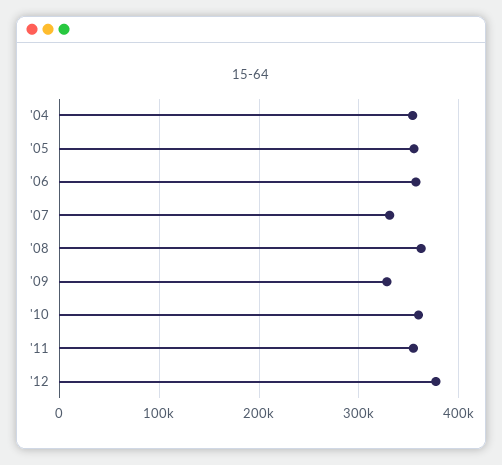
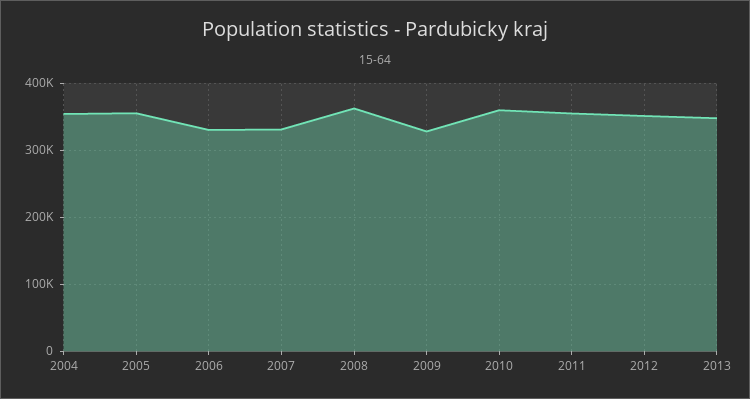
'06: 360000 -> 330000
'12: 380000 -> 350000
2013: none -> 350000

